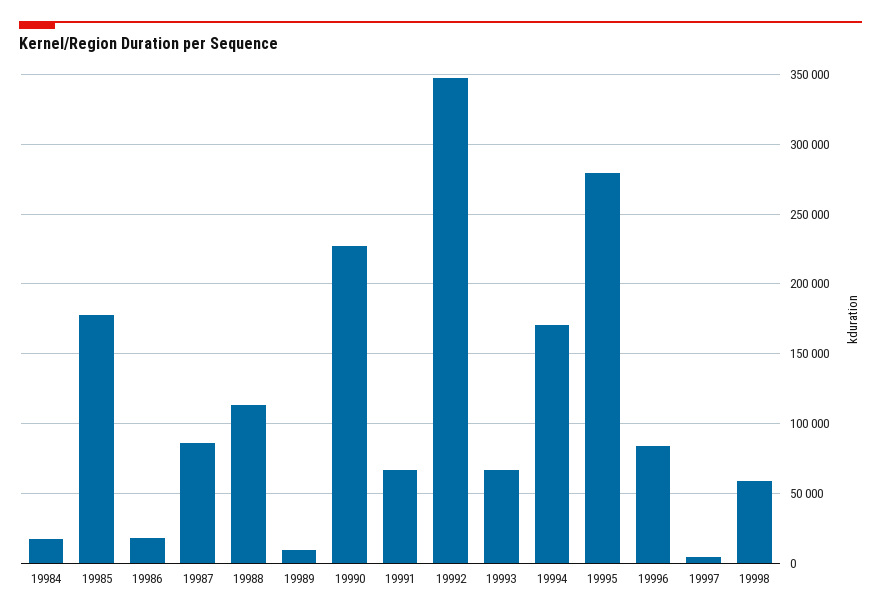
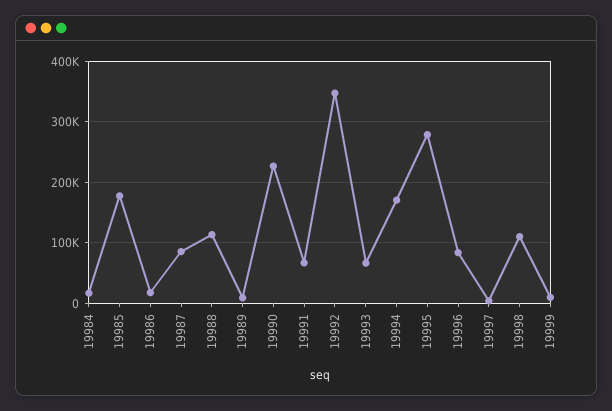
19998: 60000 -> 110000
19999: none -> 10000

